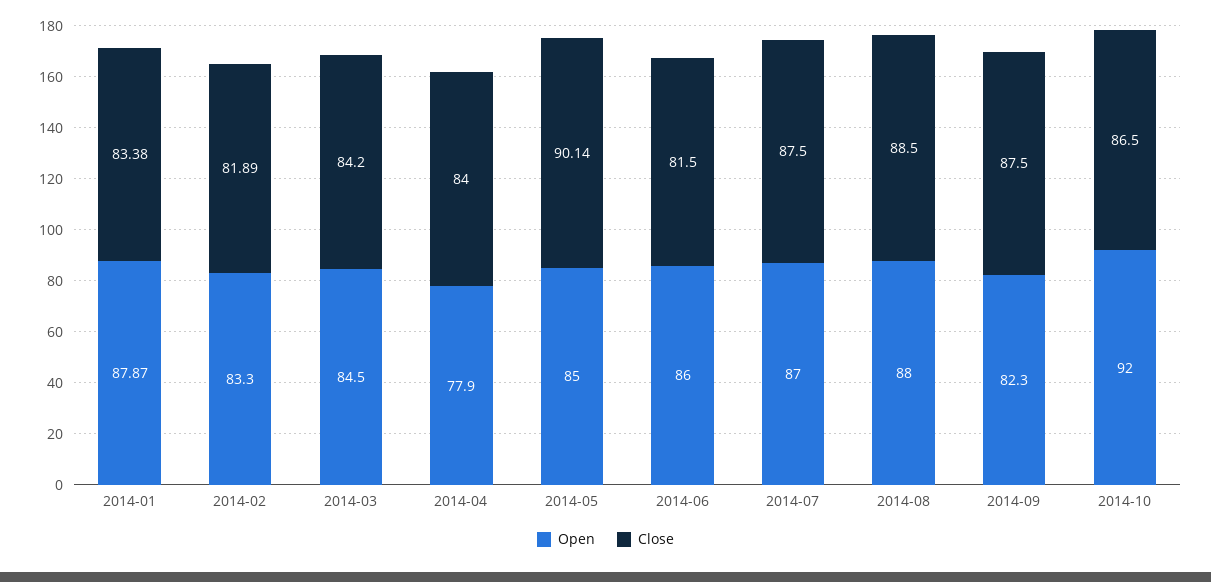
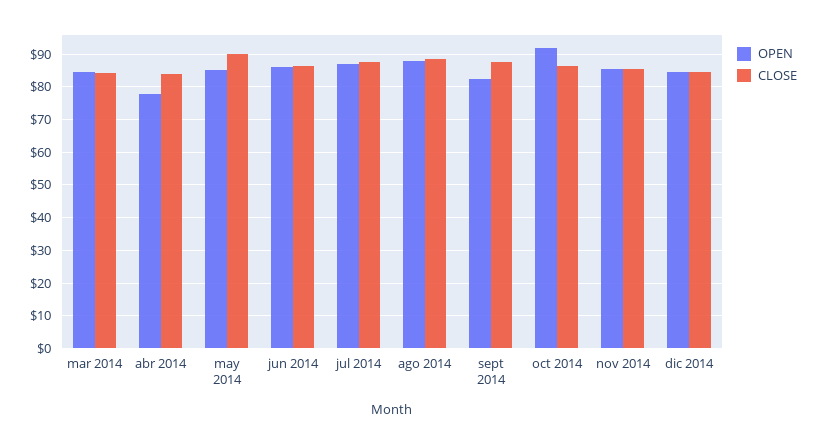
Open, 2014-01: 87.87 -> none
Close, 2014-01: 83.38 -> none
Open, 2014-02: 83.3 -> none
Close, 2014-02: 81.89 -> none
Close, 2014-06: 81.5 -> 86
Open, nov 2014: none -> 86
Close, nov 2014: none -> 86
Open, dic 2014: none -> 84
Close, dic 2014: none -> 84

